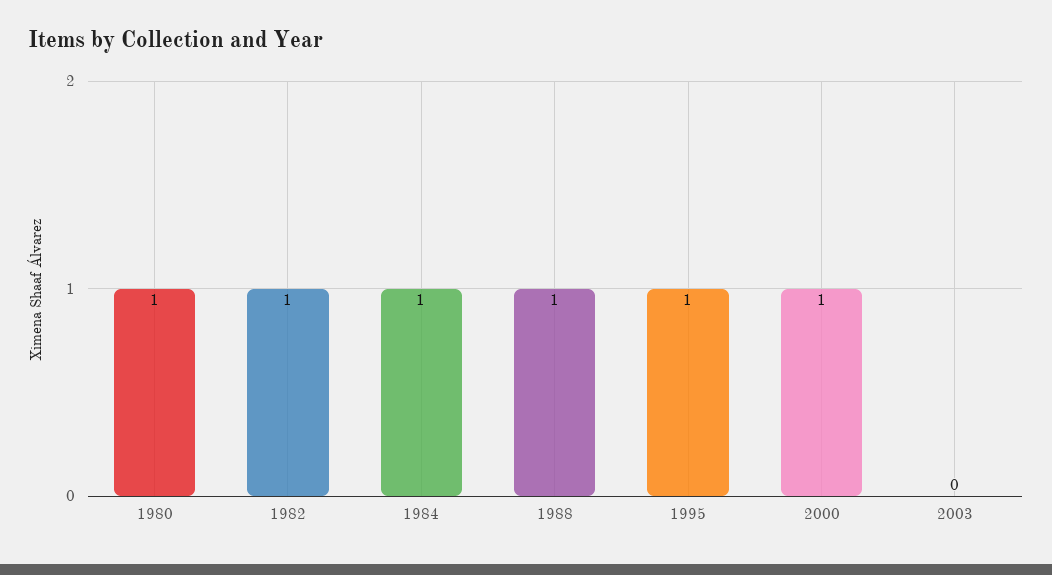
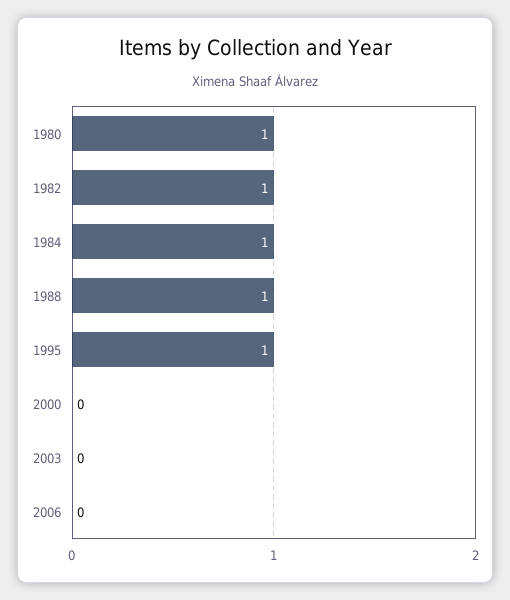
2000: 1 -> 0
2006: none -> 0

